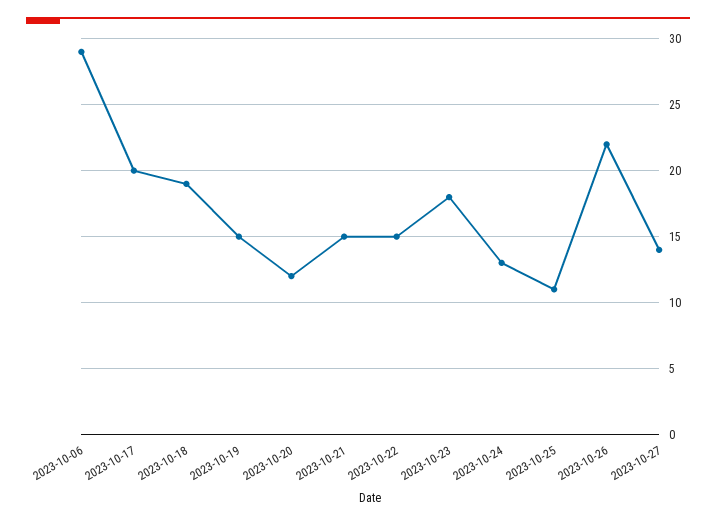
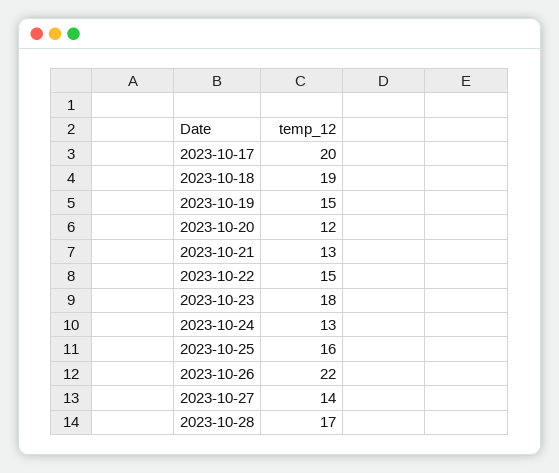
2023-10-06: 29 -> none
2023-10-21: 15 -> 13
2023-10-25: 11 -> 16
2023-10-28: none -> 17

